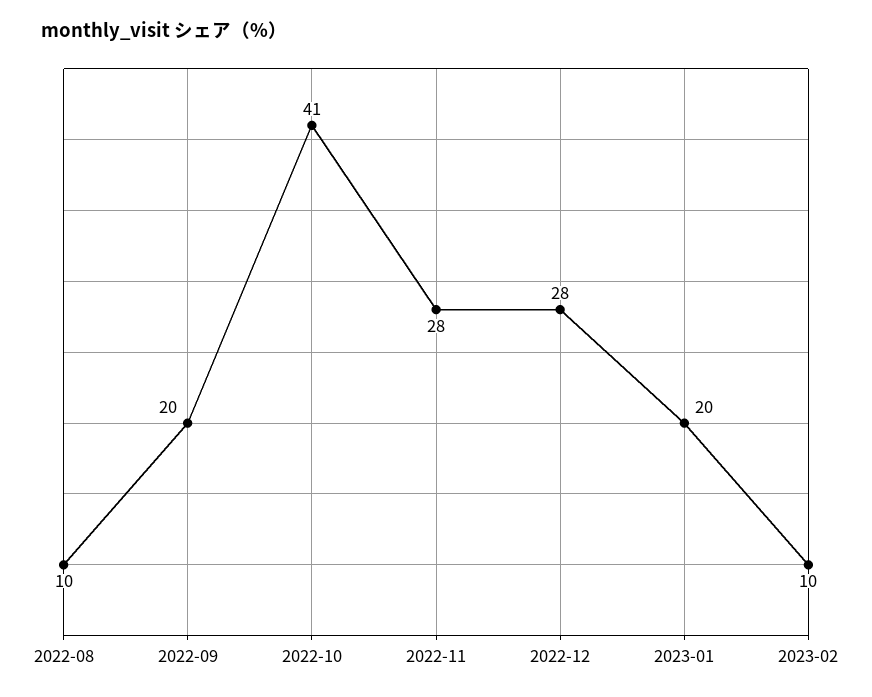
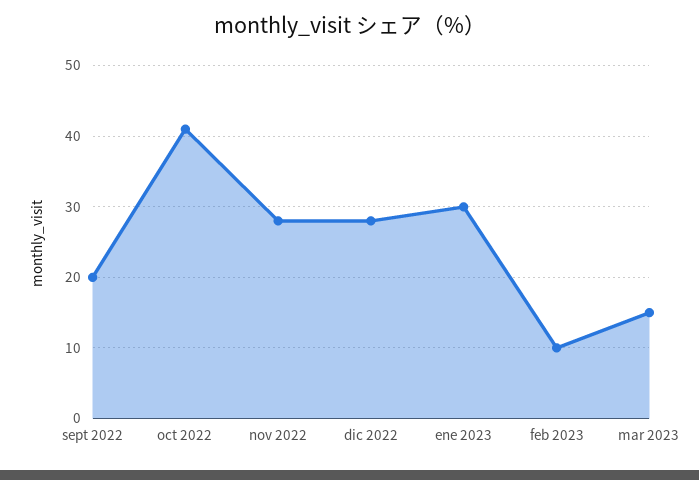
2022-08: 10 -> none
2023-01: 20 -> 30
mar 2023: none -> 15

